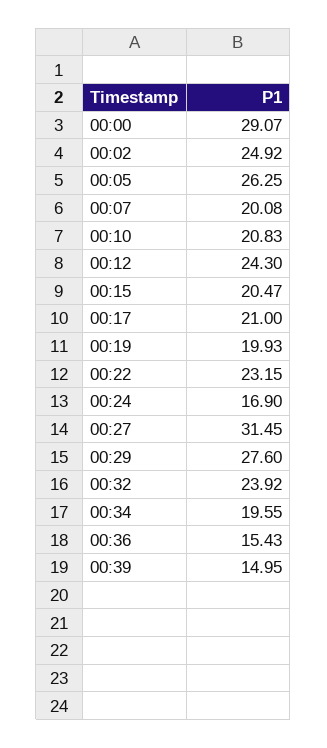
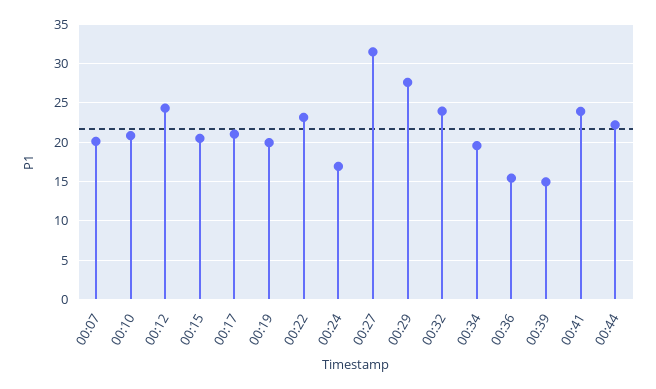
00:00: 29.07 -> none
00:02: 24.92 -> none
00:05: 26.25 -> none
00:41: none -> 24
00:44: none -> 22

